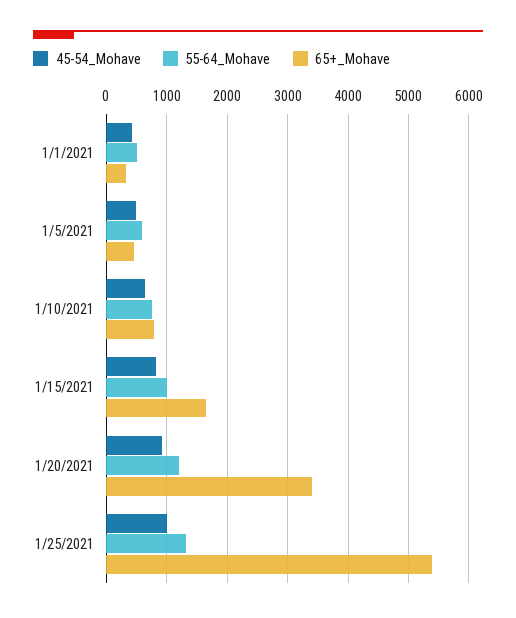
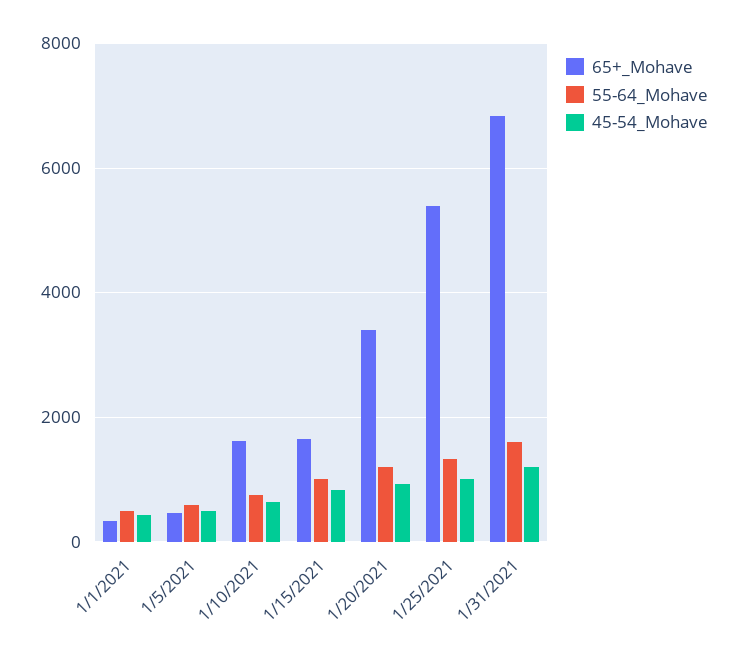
65+_Mohave, 1/10/2021: 800 -> 1600
65+_Mohave, 1/31/2021: none -> 6800
55-64_Mohave, 1/31/2021: none -> 1600
45-54_Mohave, 1/31/2021: none -> 1200

